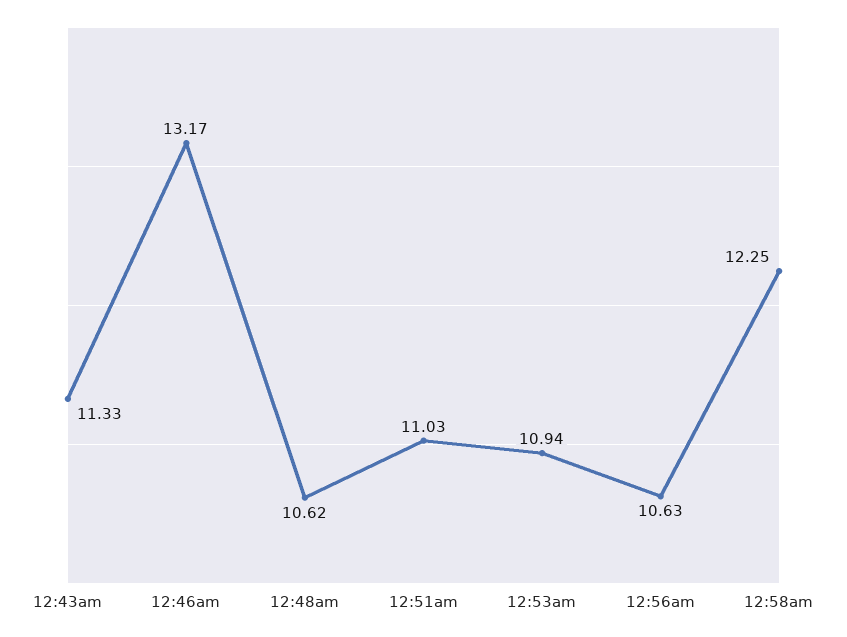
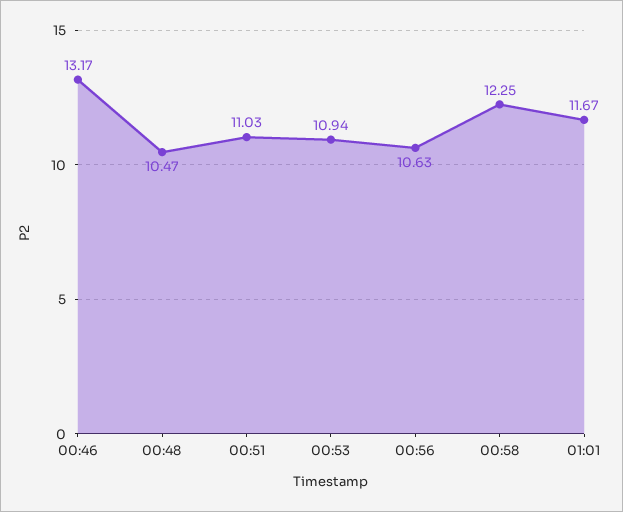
12:43am: 11.33 -> none
12:48am: 10.62 -> 10.47
01:01: none -> 11.67

